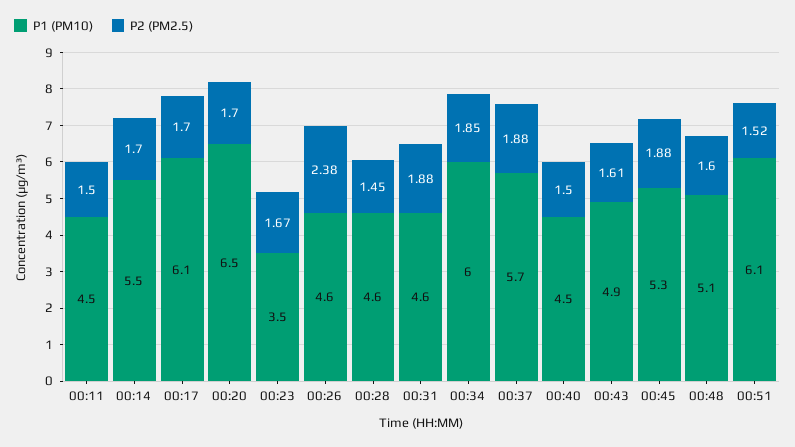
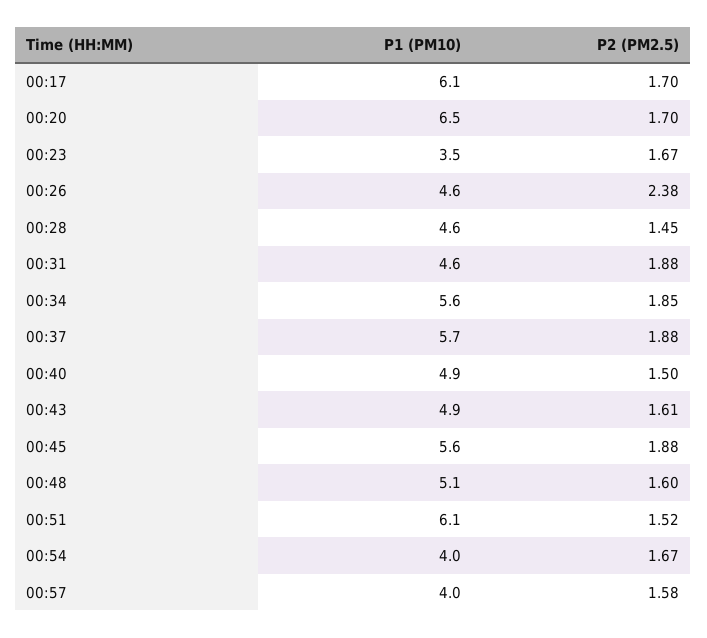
P1 (PM10), 00:11: 4.5 -> none
P2 (PM2.5), 00:11: 1.5 -> none
P1 (PM10), 00:14: 5.5 -> none
P2 (PM2.5), 00:14: 1.7 -> none
P1 (PM10), 00:34: 6 -> 5.6
P1 (PM10), 00:40: 4.5 -> 4.9
P1 (PM10), 00:45: 5.3 -> 5.6
P1 (PM10), 00:54: none -> 4
P2 (PM2.5), 00:54: none -> 1.67
P1 (PM10), 00:57: none -> 4
P2 (PM2.5), 00:57: none -> 1.58

